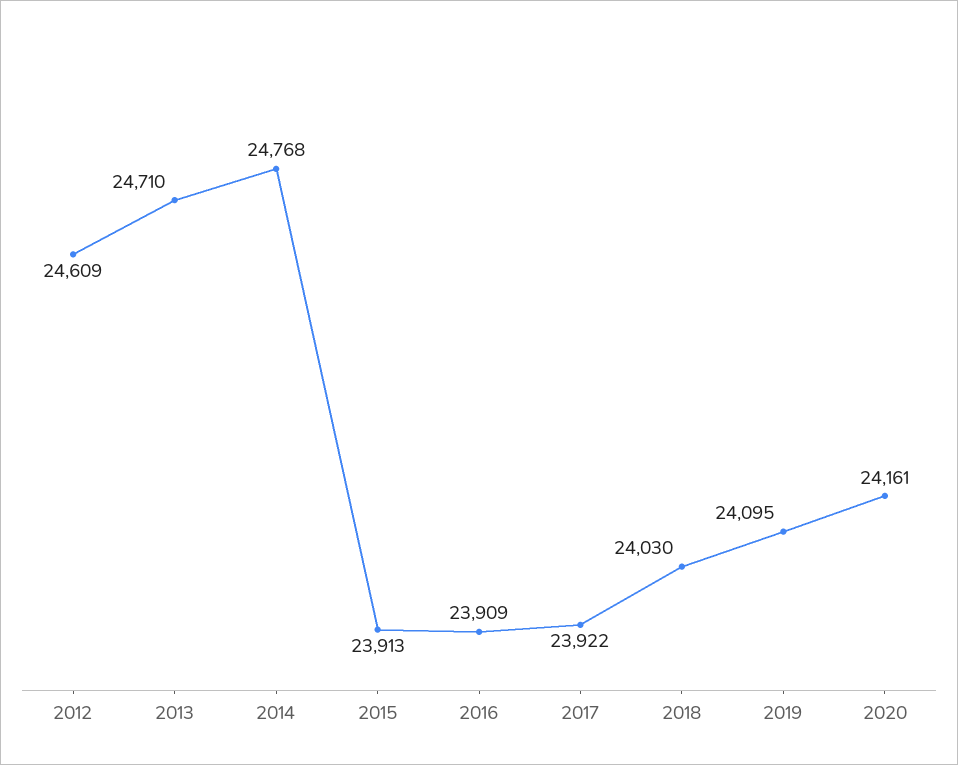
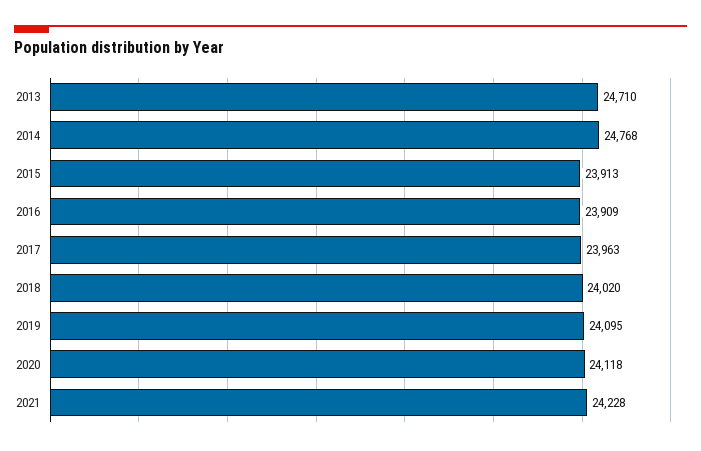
2012: 24609 -> none
2017: 23922 -> 23963
2018: 24030 -> 24020
2020: 24161 -> 24118
2021: none -> 24228

